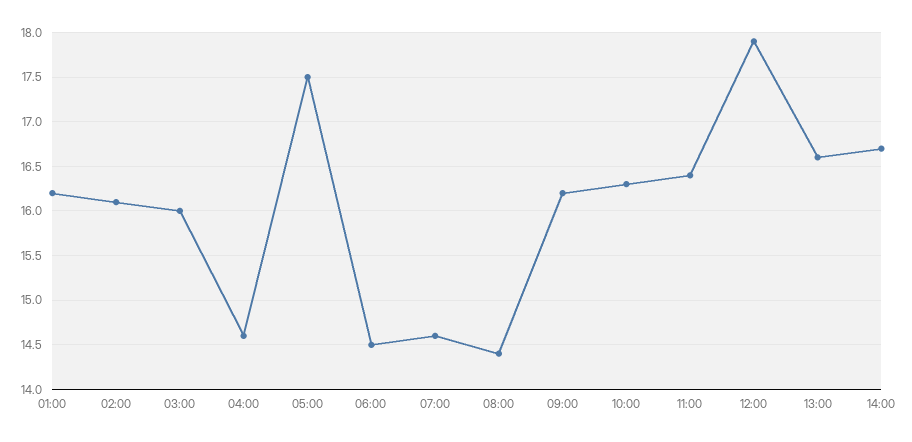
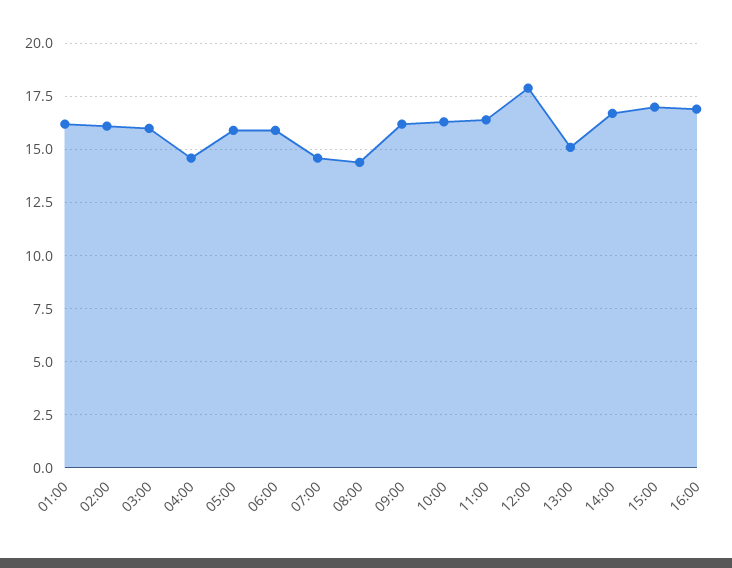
05:00: 17.5 -> 16
06:00: 14.5 -> 16
13:00: 16.6 -> 15
15:00: none -> 17
16:00: none -> 17

